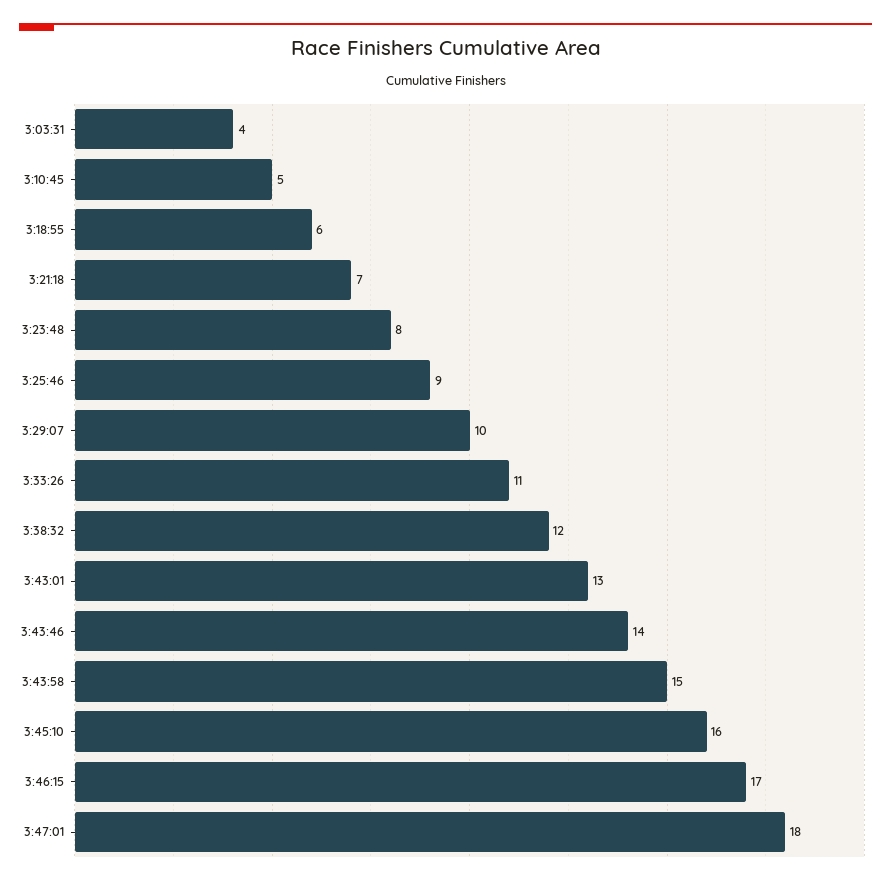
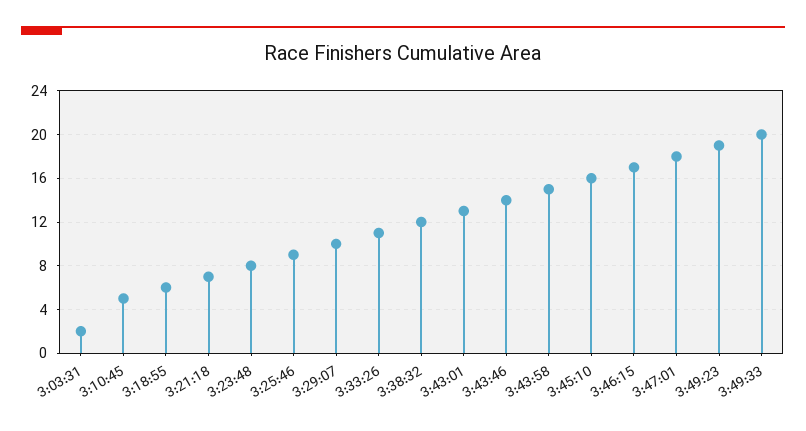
3:03:31: 4 -> 2
3:49:23: none -> 19
3:49:33: none -> 20

